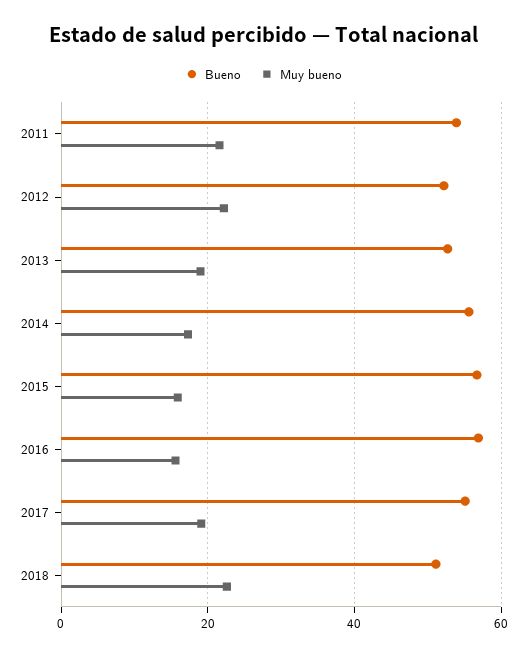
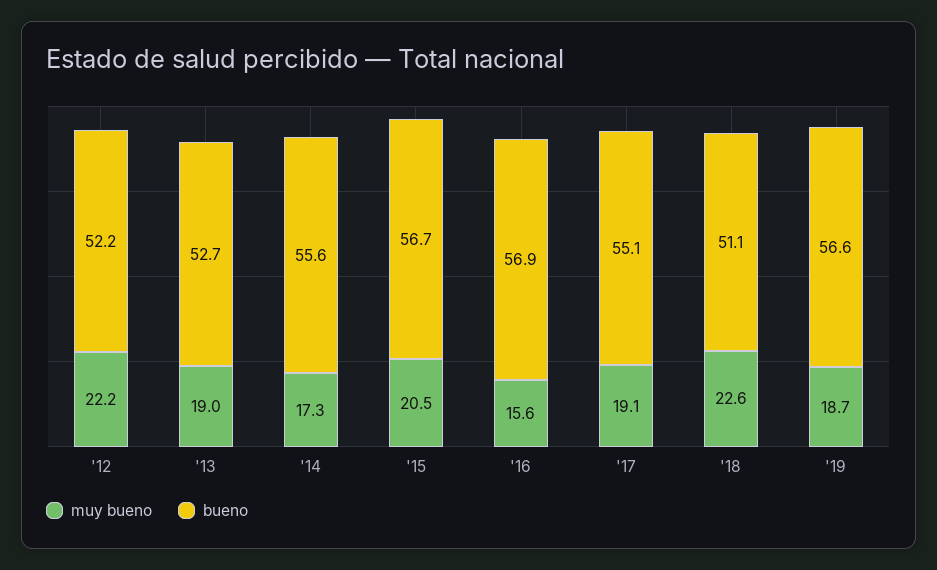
Bueno, 2011: 54 -> none
Muy bueno, 2011: 22 -> none
Muy bueno, 2015: 16 -> 20.5
Muy bueno, '19: none -> 18.7
Bueno, '19: none -> 56.6

